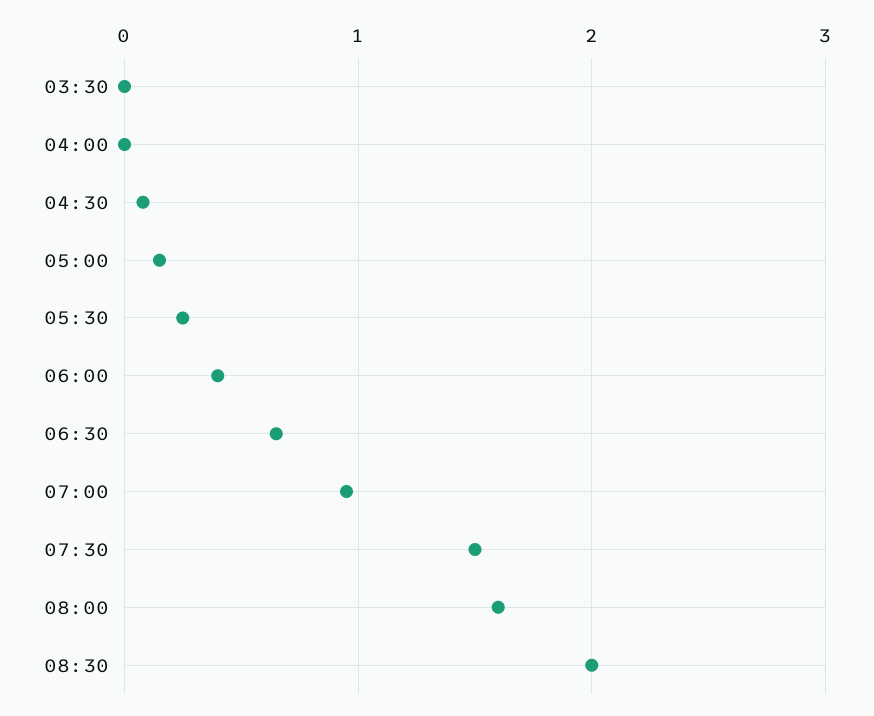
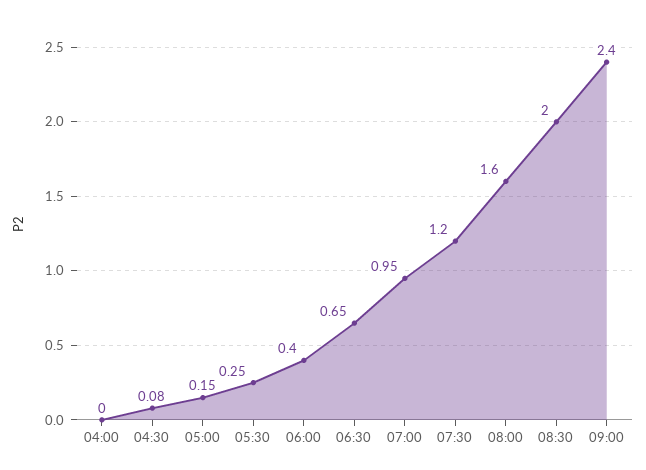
03:30: 0 -> none
07:30: 1.5 -> 1.2
09:00: none -> 2.4

